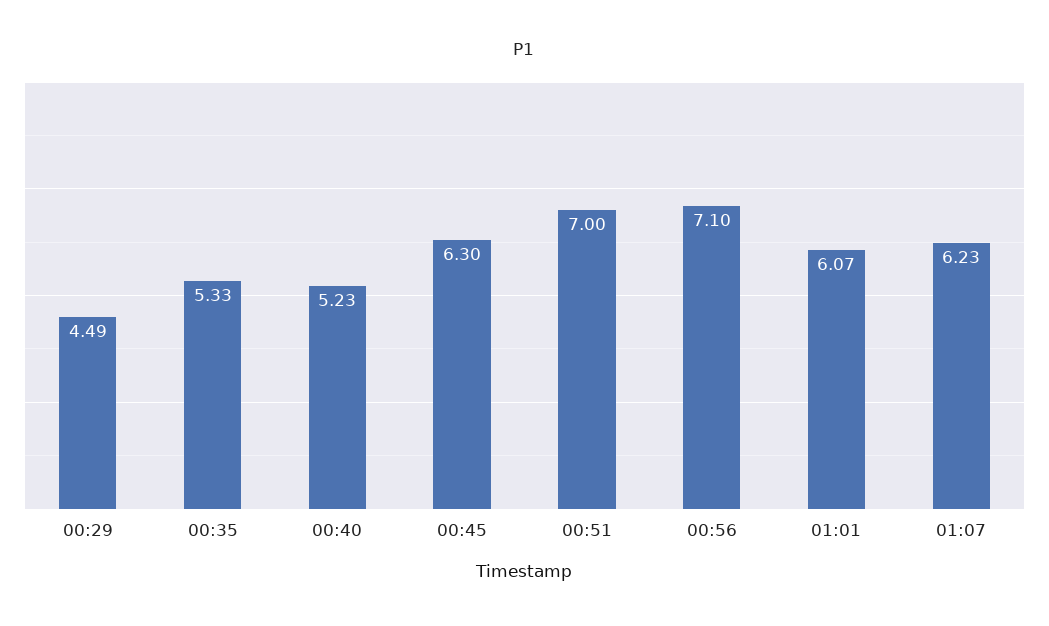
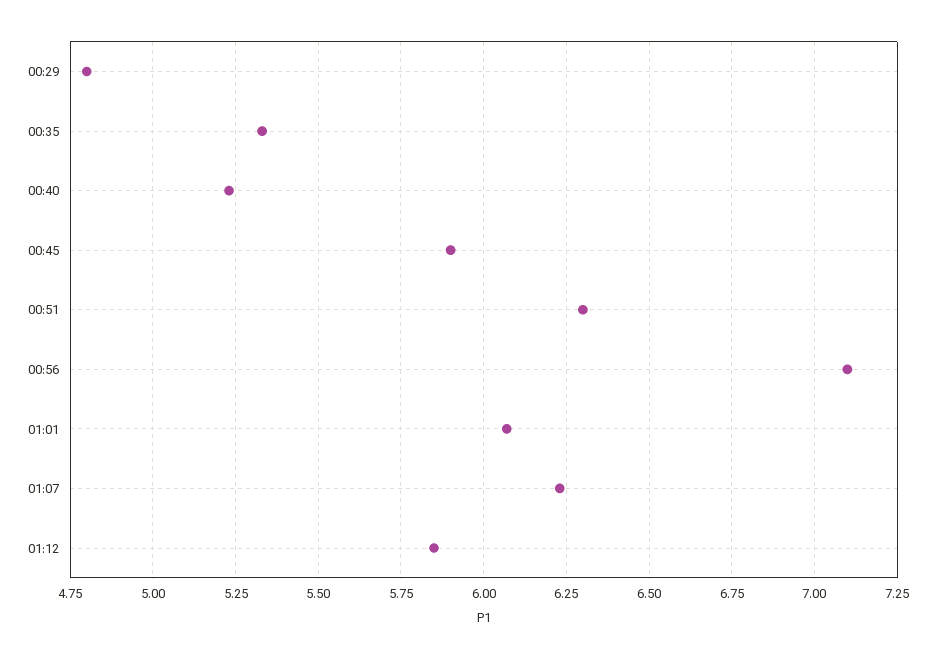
00:29: 4.49 -> 4.8
00:45: 6.3 -> 5.9
00:51: 7 -> 6.3
01:12: none -> 5.85

